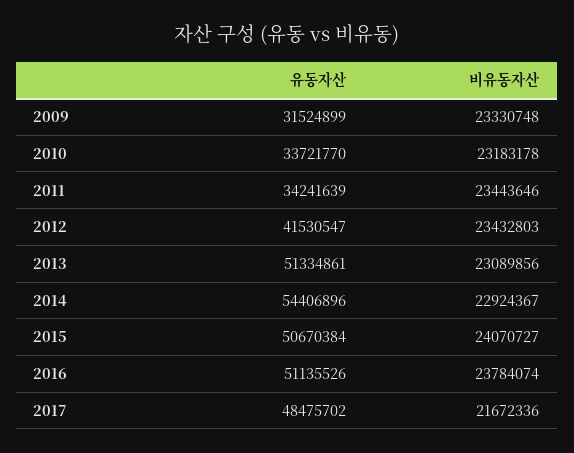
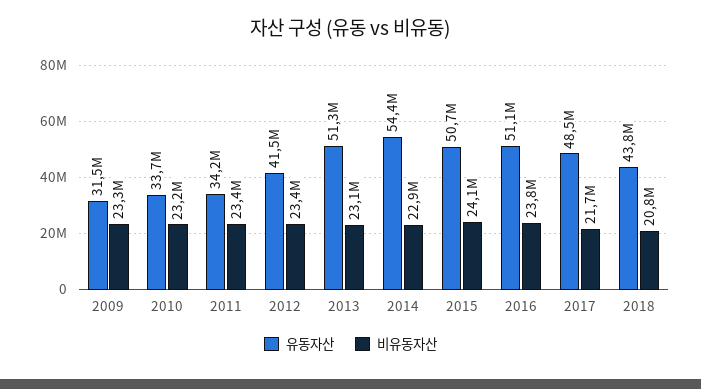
유동자산, 2018: none -> 43800000
비유동자산, 2018: none -> 20800000

